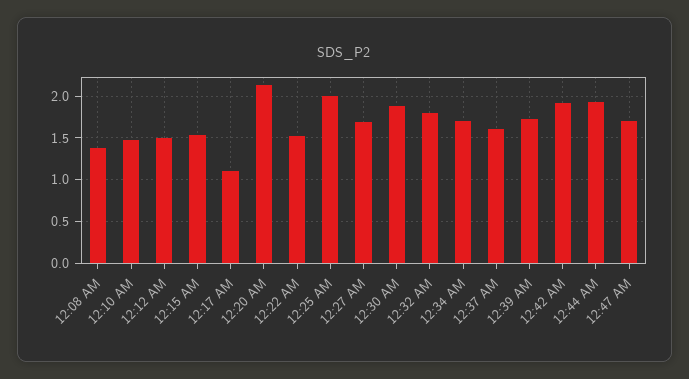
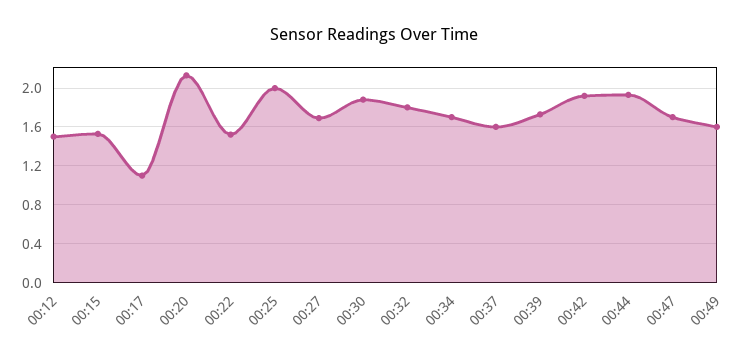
12:08 AM: 1.4 -> none
12:10 AM: 1.5 -> none
00:49: none -> 1.6

